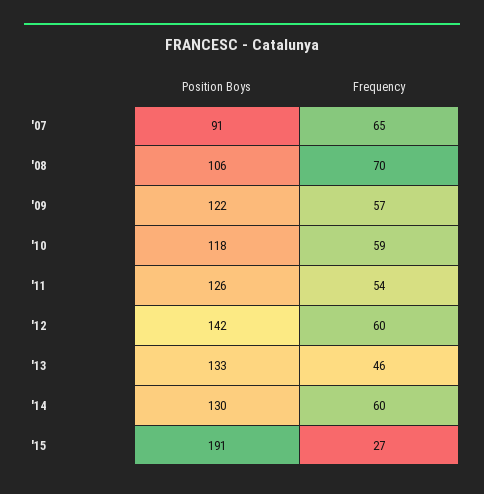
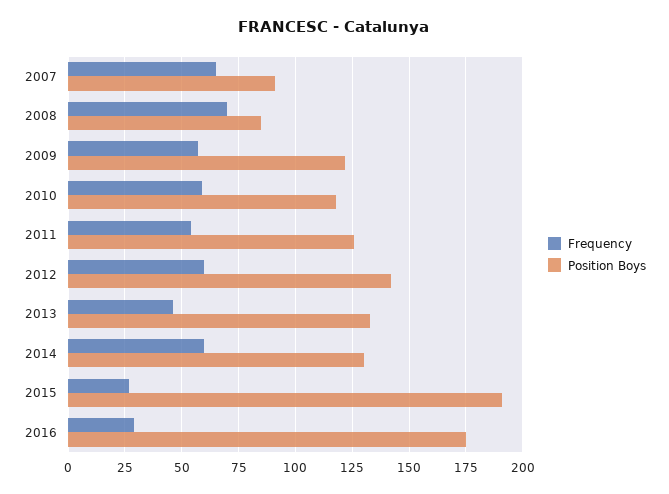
Position Boys, '08: 106 -> 85
Frequency, 2016: none -> 30
Position Boys, 2016: none -> 175

